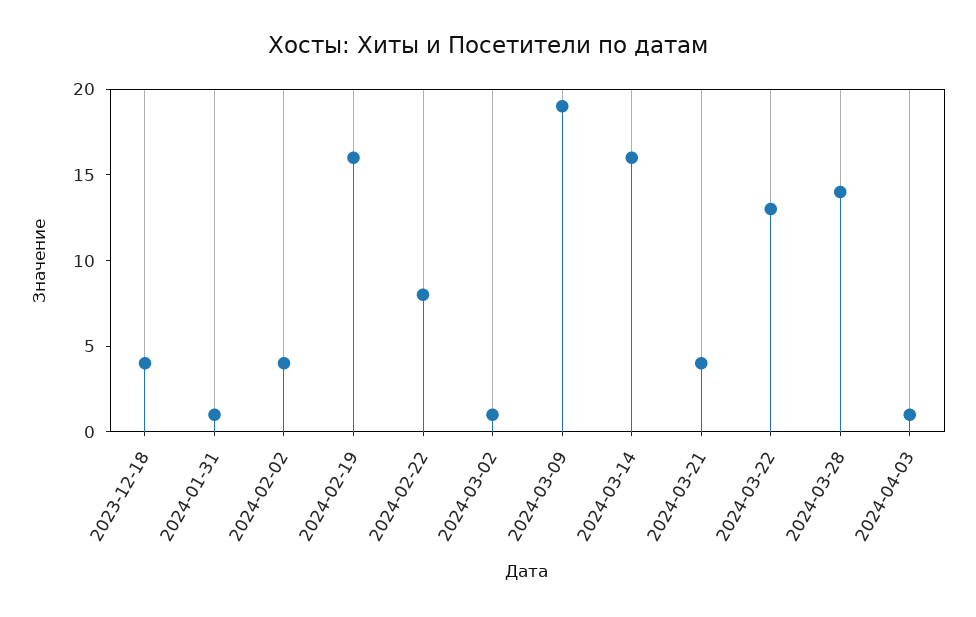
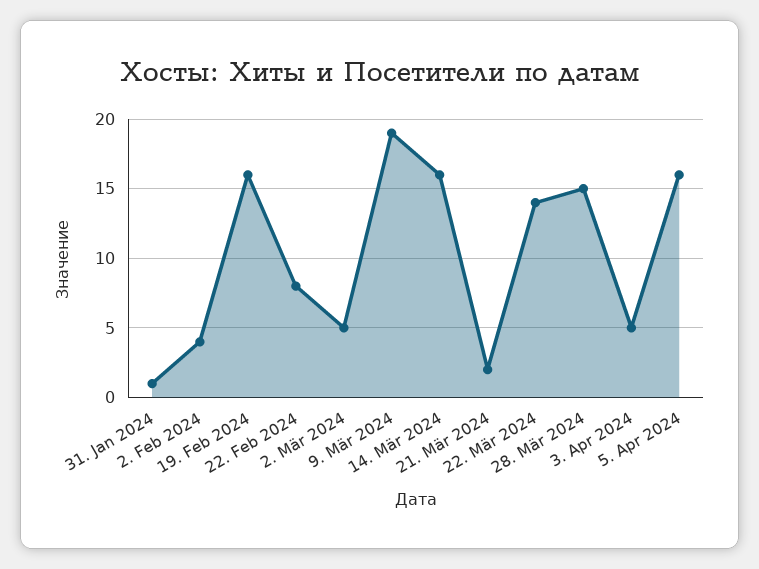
2023-12-18: 4 -> none
2024-03-02: 1 -> 5
2024-03-21: 4 -> 2
2024-03-22: 13 -> 14
2024-03-28: 14 -> 15
2024-04-03: 1 -> 5
5. Apr 2024: none -> 16

